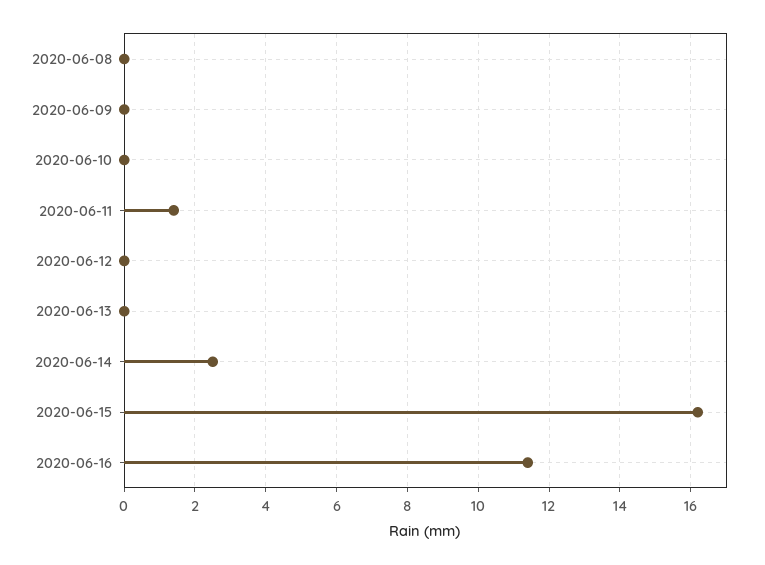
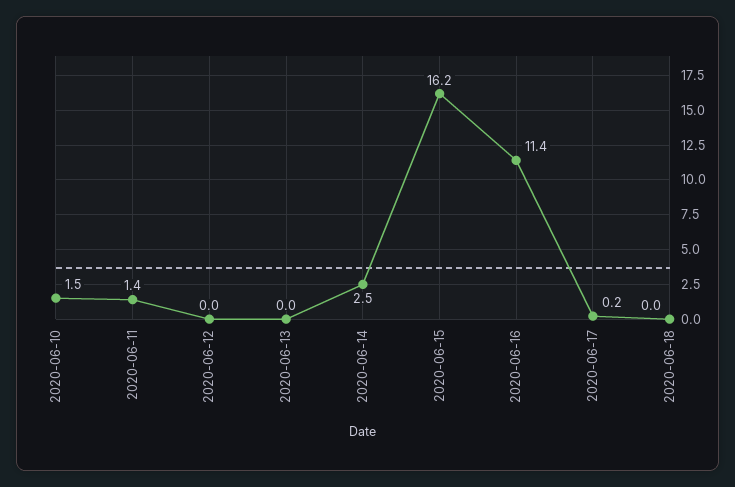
2020-06-08: 0 -> none
2020-06-09: 0 -> none
2020-06-10: 0 -> 1.5
2020-06-17: none -> 0.2
2020-06-18: none -> 0

